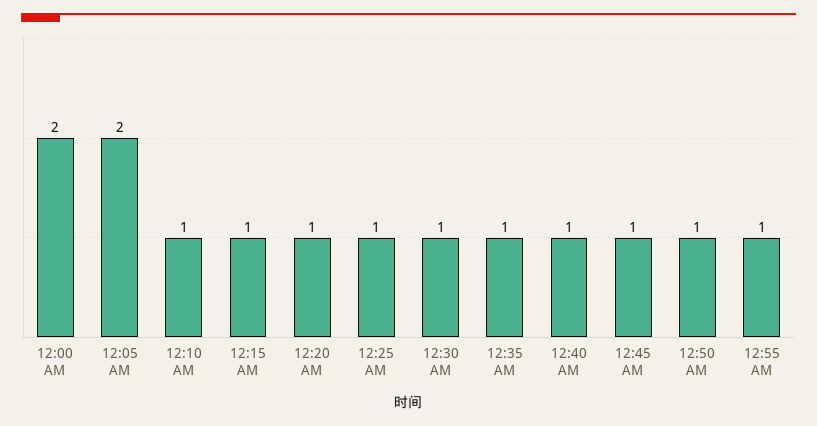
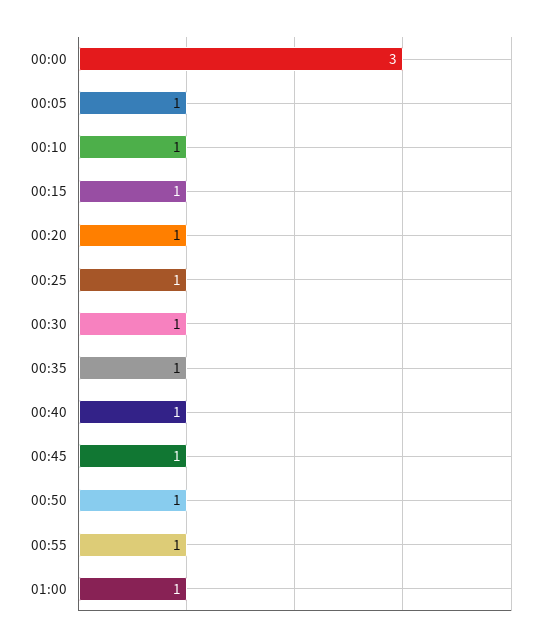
12:00 AM: 2 -> 3
12:05 AM: 2 -> 1
01:00: none -> 1

